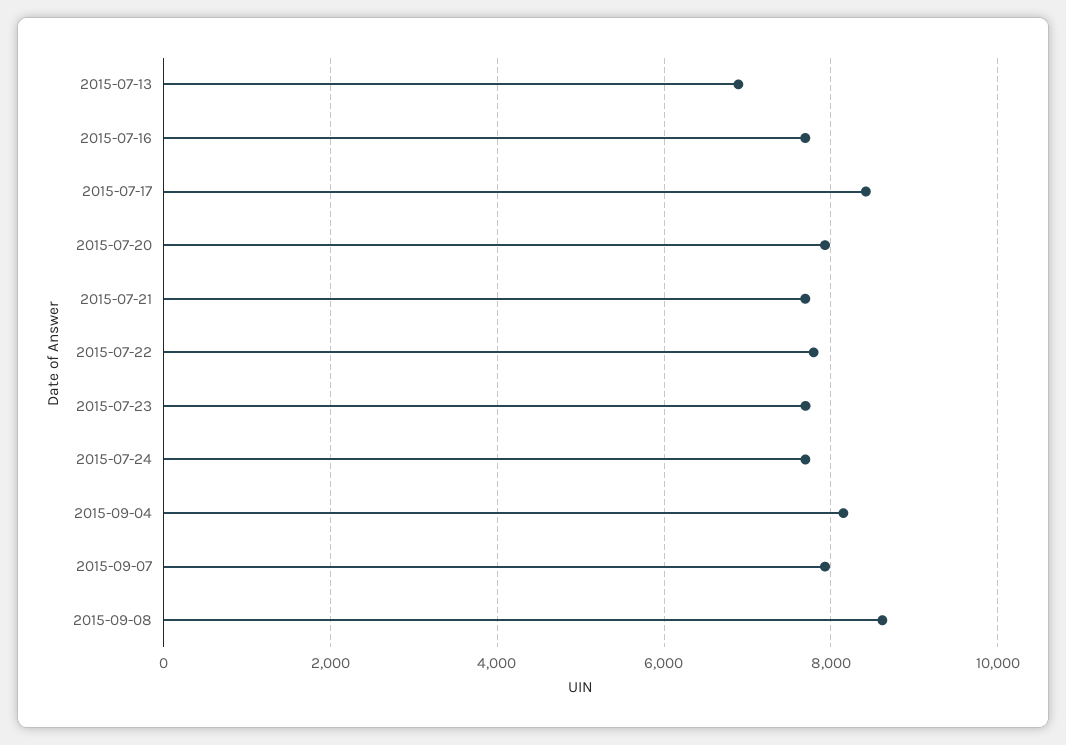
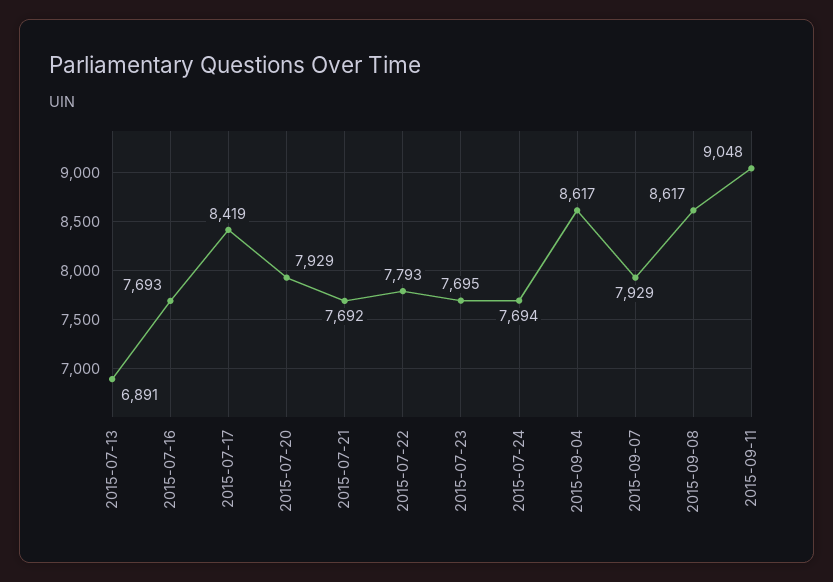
2015-09-04: 8200 -> 8617
2015-09-11: none -> 9048

